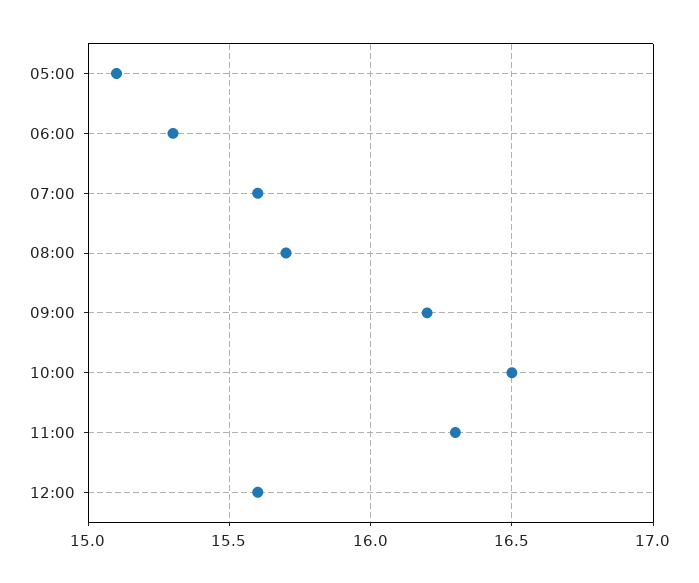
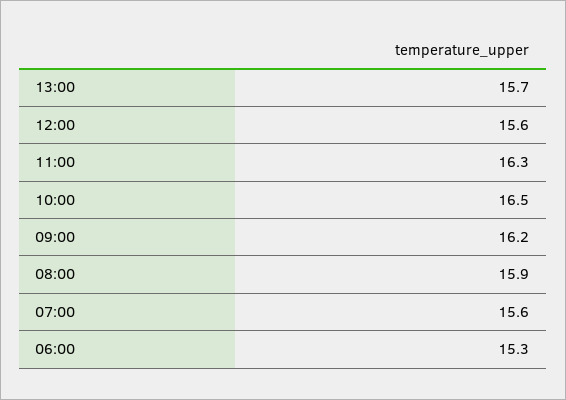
05:00: 15.1 -> none
08:00: 15.7 -> 15.9
13:00: none -> 15.7

